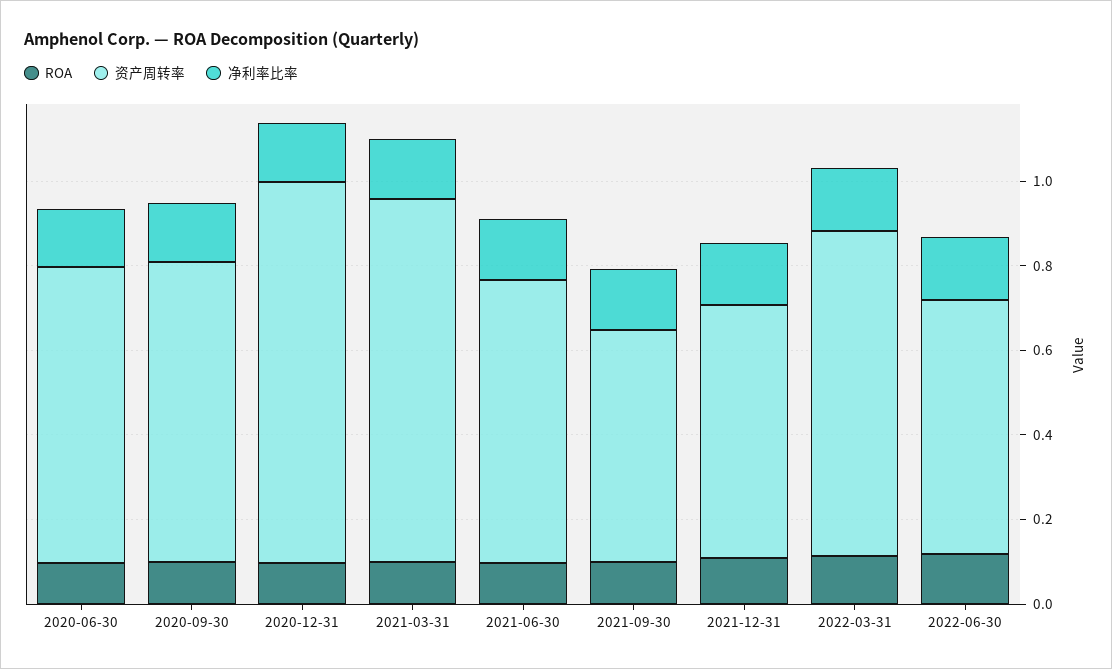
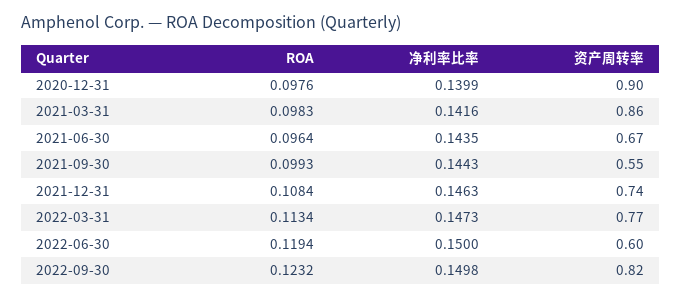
ROA, 2020-06-30: 0.1 -> none
资产周转率, 2020-06-30: 0.7 -> none
净利率比率, 2020-06-30: 0.15 -> none
ROA, 2020-09-30: 0.1 -> none
资产周转率, 2020-09-30: 0.7 -> none
净利率比率, 2020-09-30: 0.15 -> none
资产周转率, 2021-12-31: 0.6 -> 0.74
ROA, 2022-09-30: none -> 0.1232
净利率比率, 2022-09-30: none -> 0.1498
资产周转率, 2022-09-30: none -> 0.82

